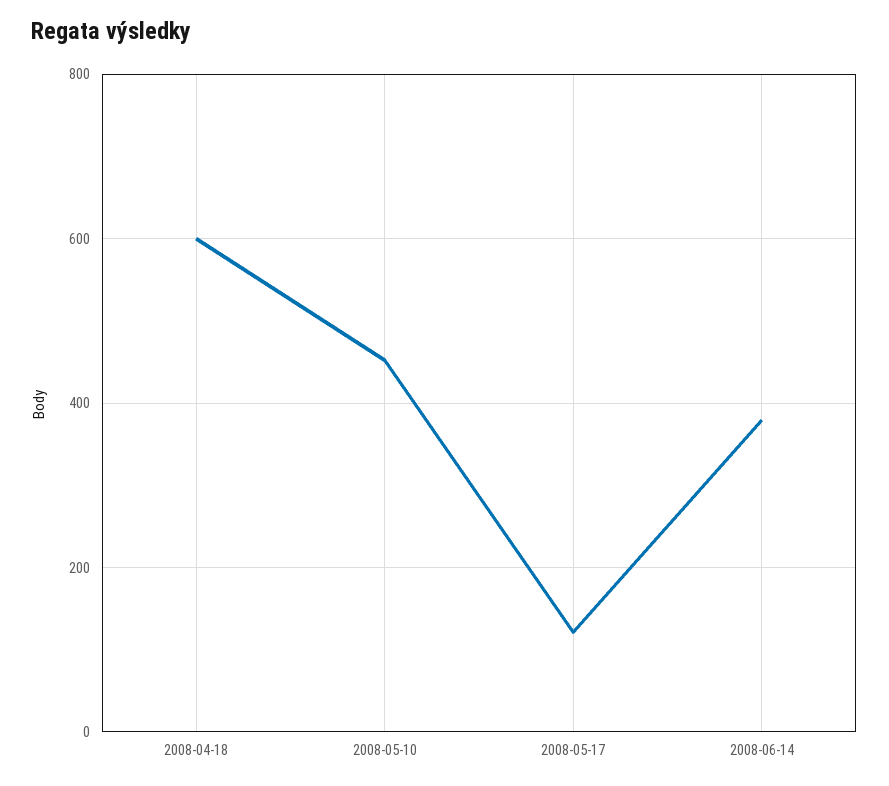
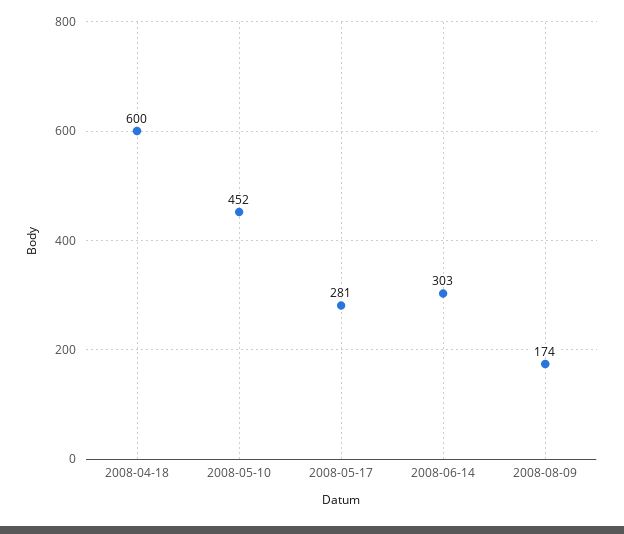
2008-05-17: 120 -> 281
2008-06-14: 380 -> 303
2008-08-09: none -> 174

